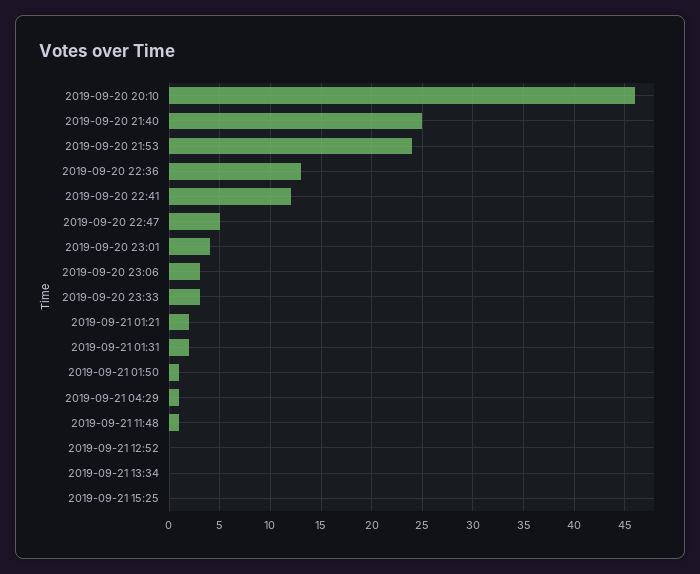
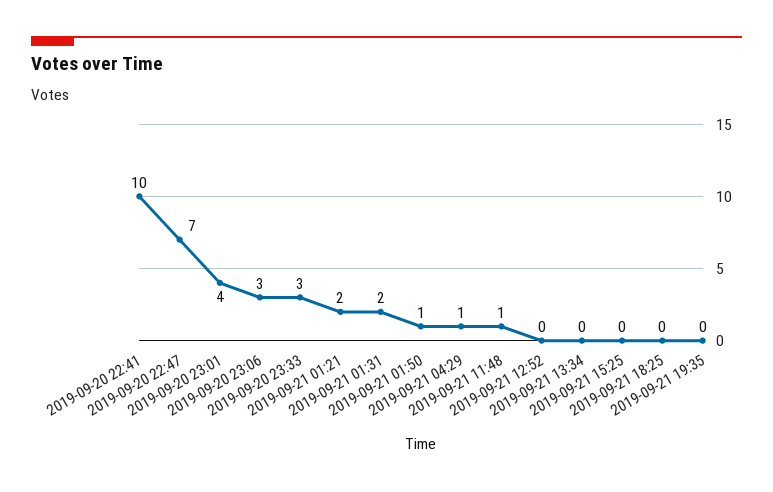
2019-09-20 20:10: 46 -> none
2019-09-20 21:40: 25 -> none
2019-09-20 21:53: 24 -> none
2019-09-20 22:36: 13 -> none
2019-09-20 22:41: 12 -> 10
2019-09-20 22:47: 5 -> 7
2019-09-21 18:25: none -> 0
2019-09-21 19:35: none -> 0

